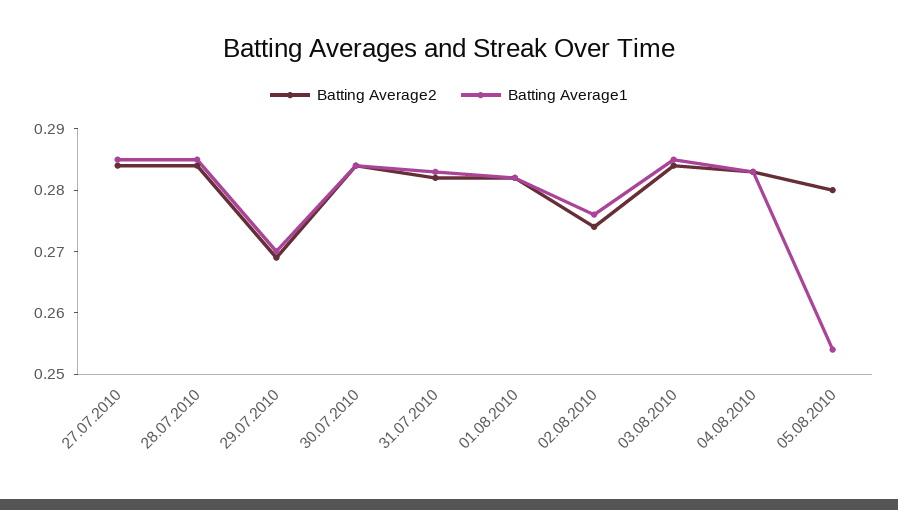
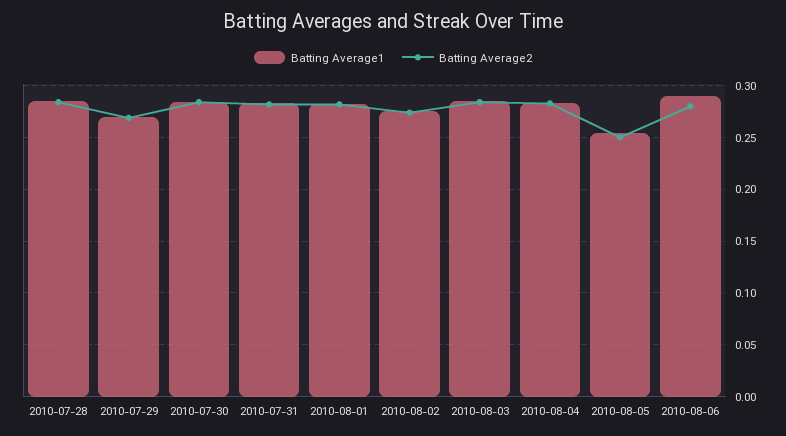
Batting Average2, 27.07.2010: 0.285 -> none
Batting Average1, 27.07.2010: 0.285 -> none
Batting Average2, 05.08.2010: 0.28 -> 0.25
Batting Average1, 2010-08-06: none -> 0.29
Batting Average2, 2010-08-06: none -> 0.28

